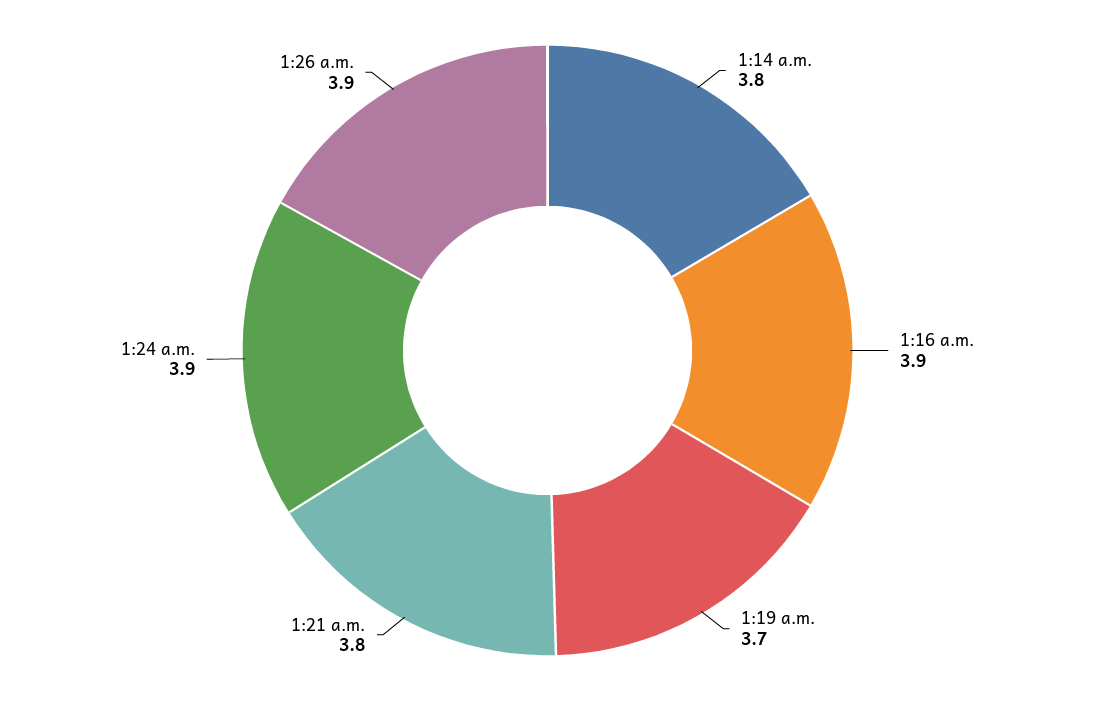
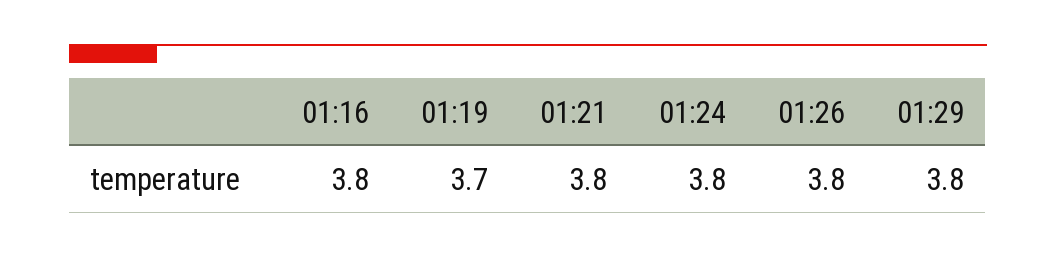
1:14 a.m.: 3.8 -> none
1:16 a.m.: 3.9 -> 3.8
1:24 a.m.: 3.9 -> 3.8
1:26 a.m.: 3.9 -> 3.8
01:29: none -> 3.8

